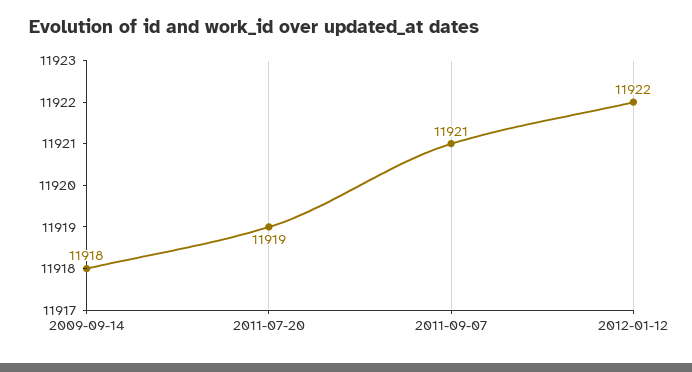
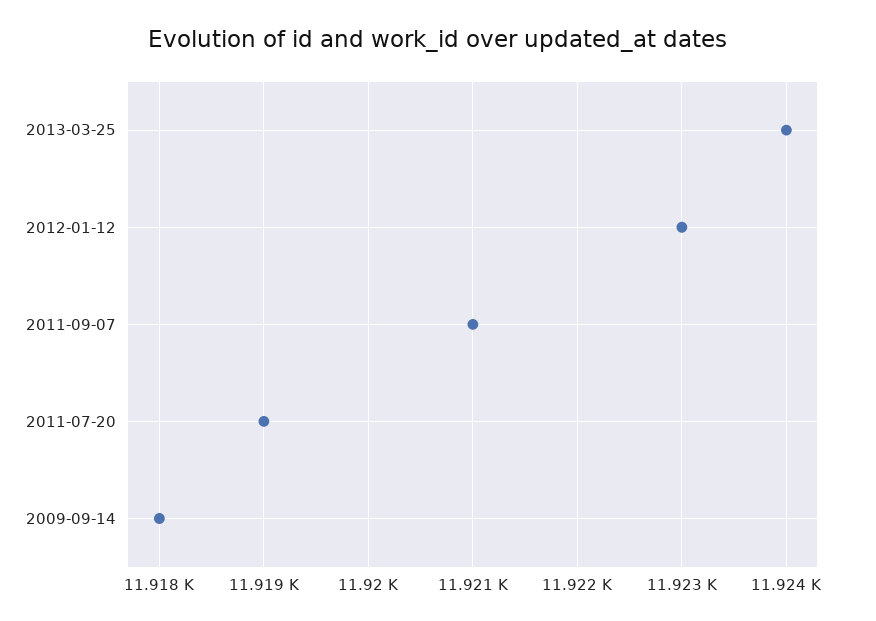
2012-01-12: 11922 -> 11923
2013-03-25: none -> 11924

